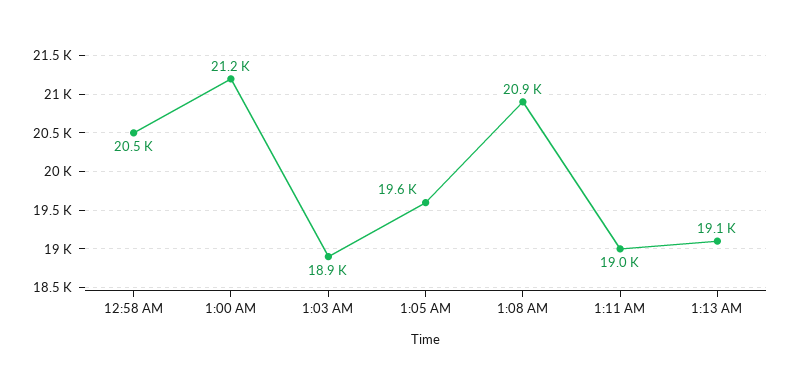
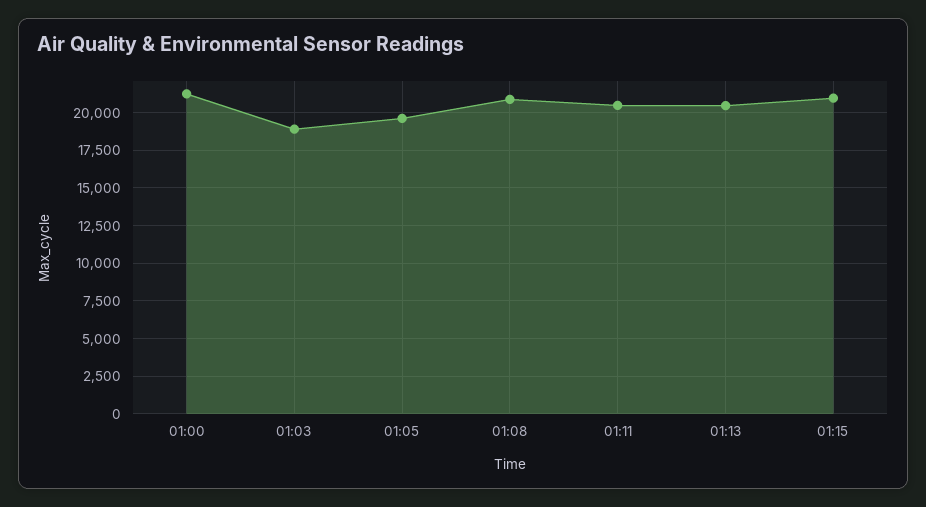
12:58 AM: 20500 -> none
1:11 AM: 19000 -> 20500
1:13 AM: 19100 -> 20500
01:15: none -> 21000

